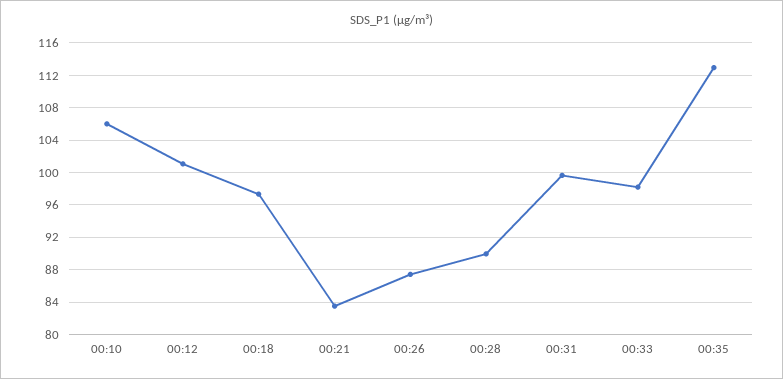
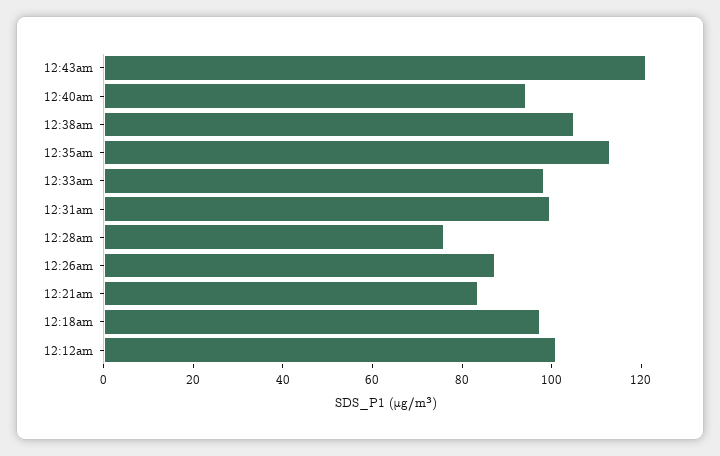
00:10: 106 -> none
00:28: 90 -> 75
12:43am: none -> 120
12:40am: none -> 95
12:38am: none -> 105

